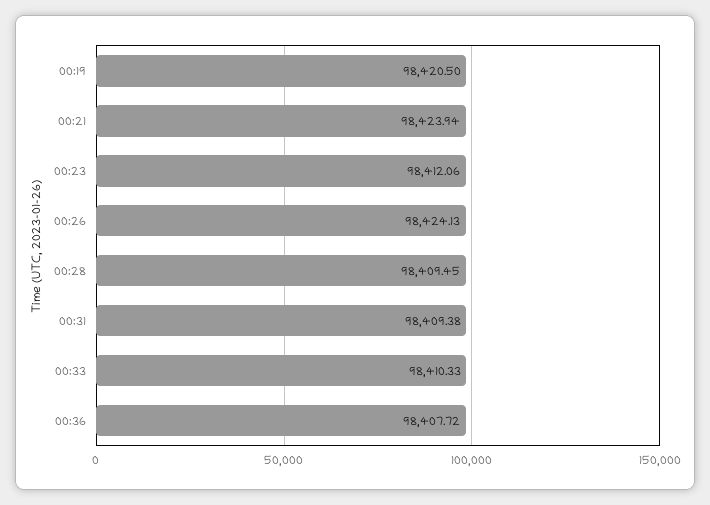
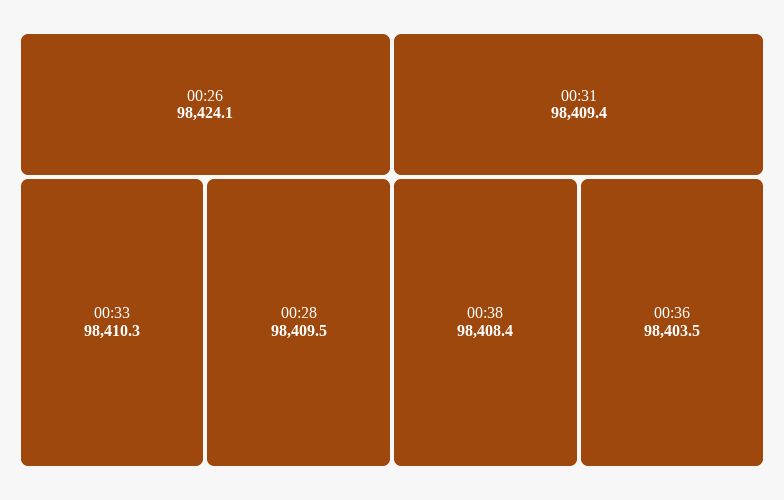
00:19: 98420.5 -> none
00:21: 98423.94 -> none
00:23: 98412.06 -> none
00:36: 98407.72 -> 98403.5
00:38: none -> 98408.4

